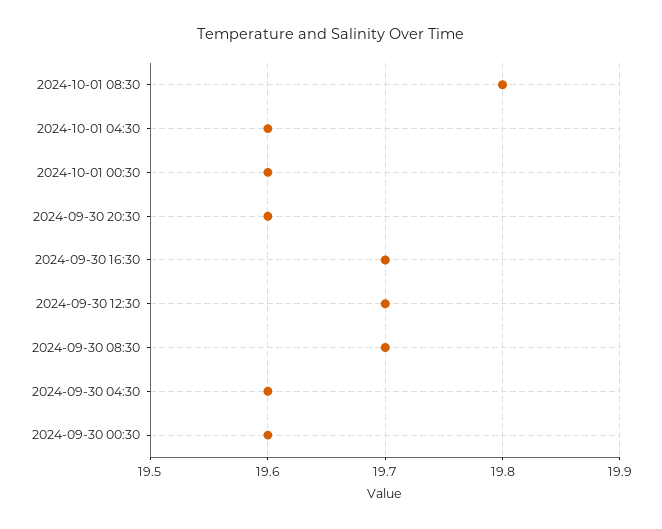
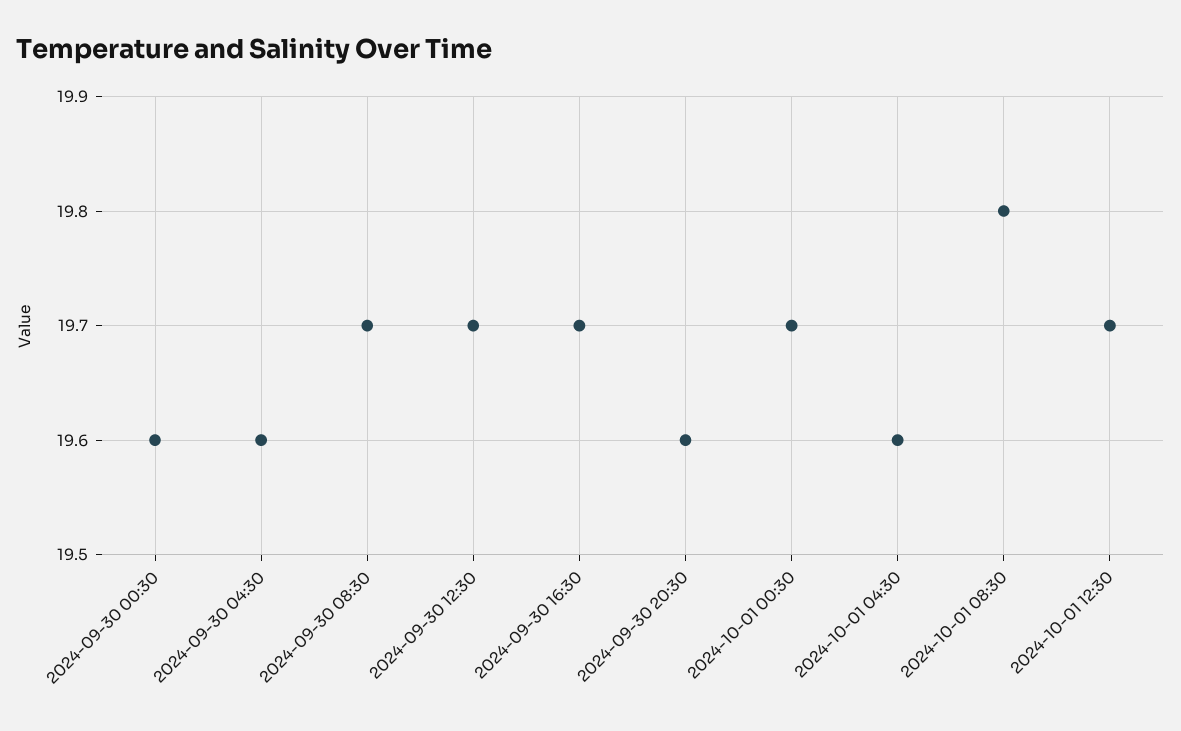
2024-10-01 00:30: 19.6 -> 19.7
2024-10-01 12:30: none -> 19.7

